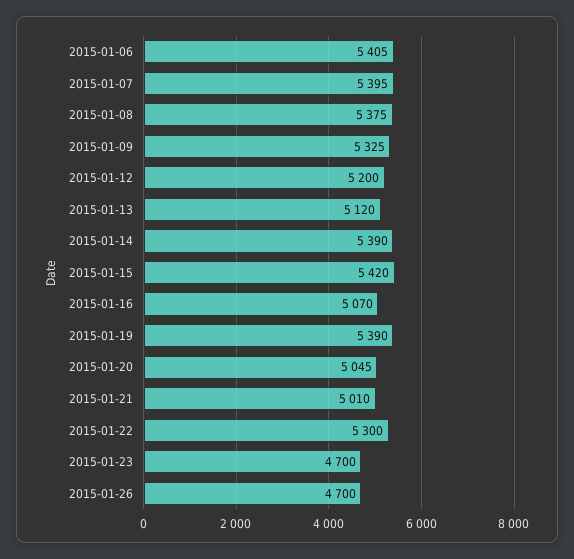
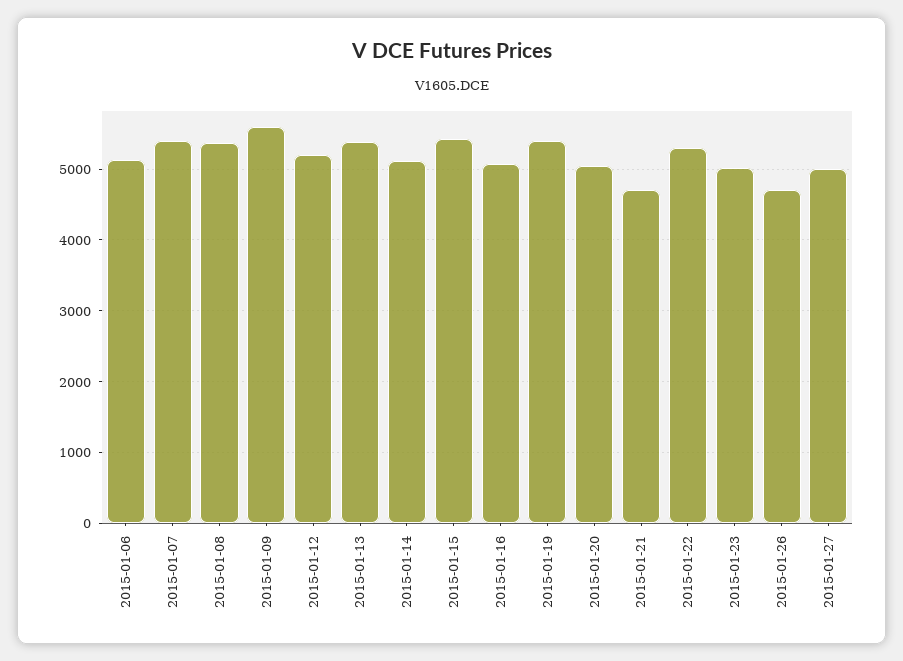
2015-01-06: 5405 -> 5100
2015-01-09: 5325 -> 5600
2015-01-13: 5120 -> 5400
2015-01-14: 5390 -> 5100
2015-01-21: 5010 -> 4700
2015-01-23: 4700 -> 5000
2015-01-27: none -> 5000

